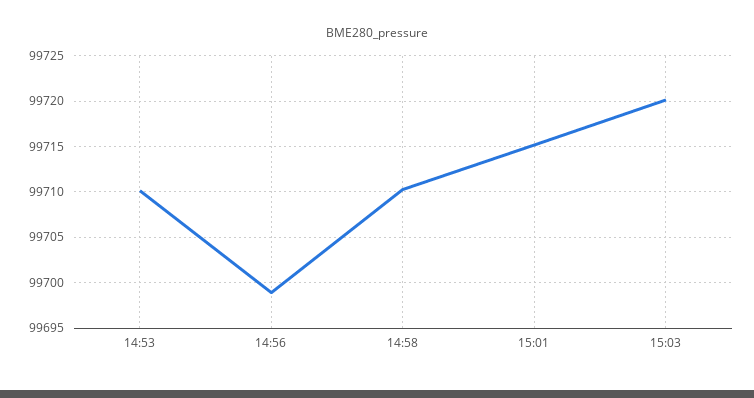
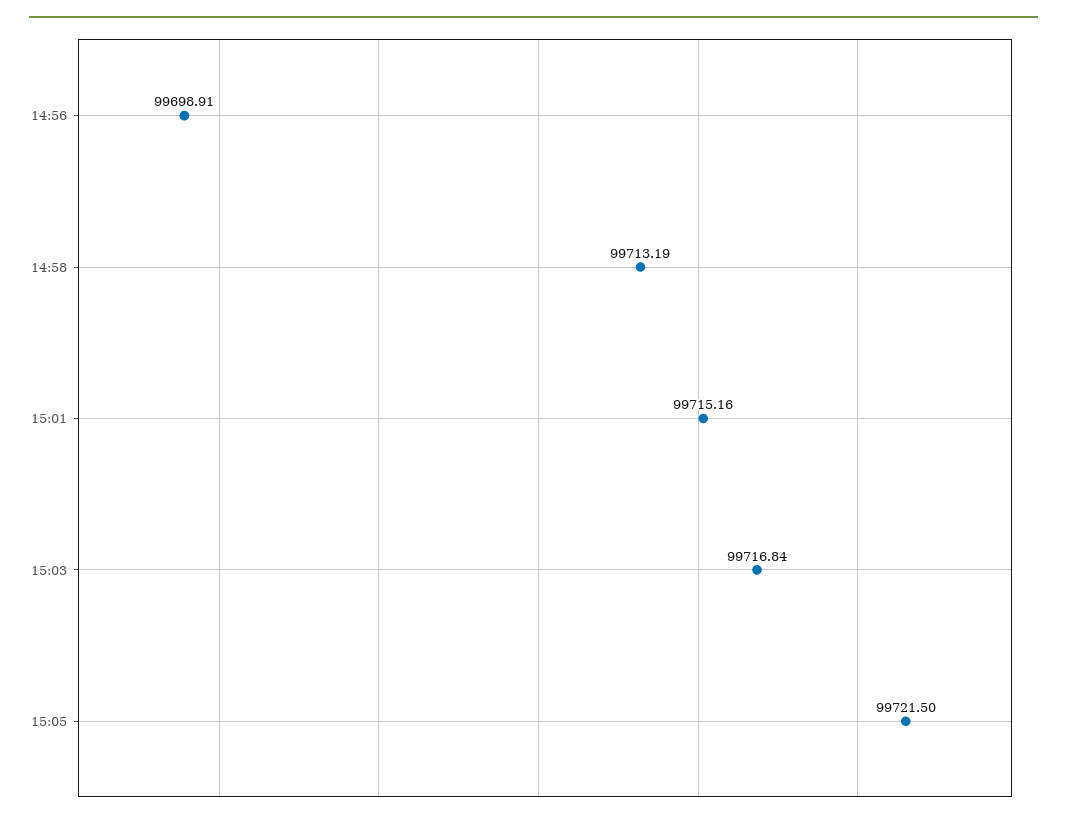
14:53: 99710 -> none
14:58: 99710 -> 99713.19
15:03: 99720 -> 99716.84
15:05: none -> 99721.5

